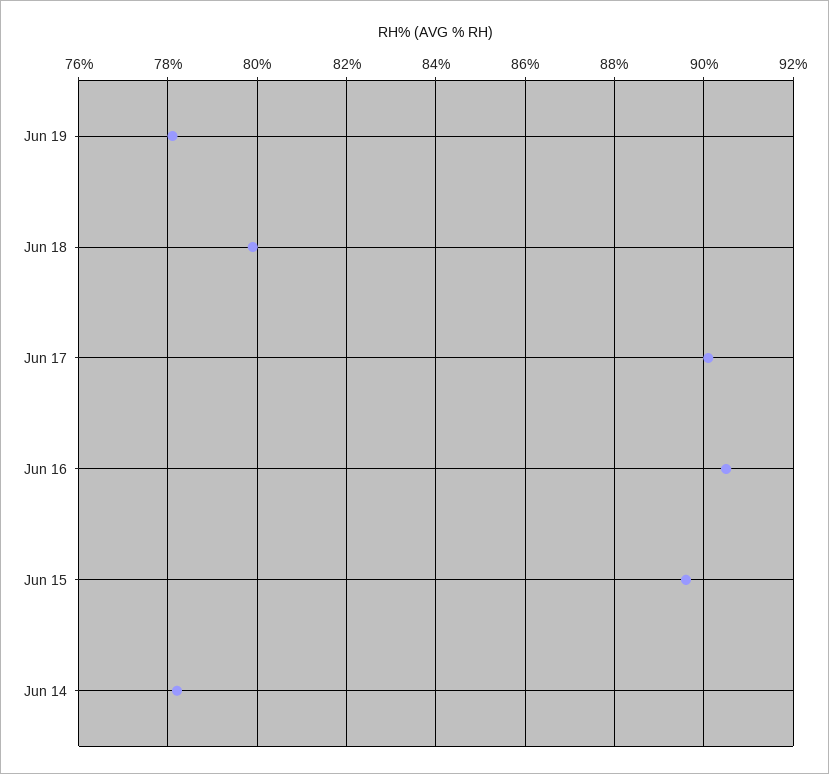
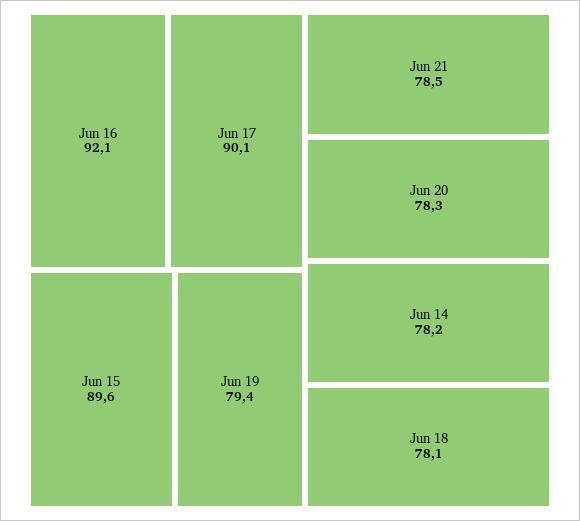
Jun 19: 78 -> 79.4
Jun 18: 80 -> 78.1
Jun 16: 90.5 -> 92.1
Jun 21: none -> 78.5
Jun 20: none -> 78.3

